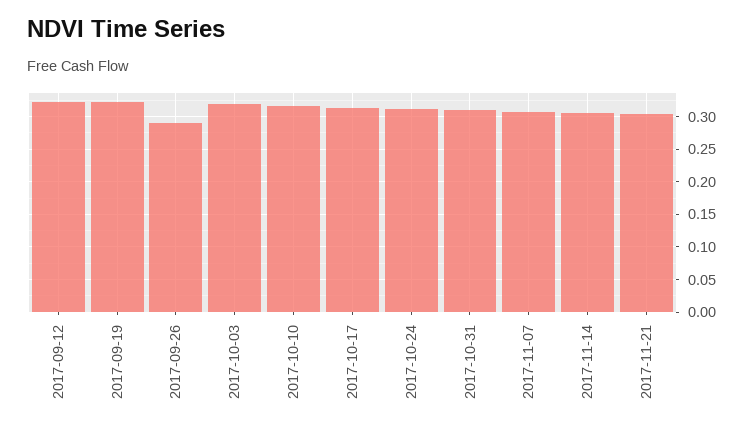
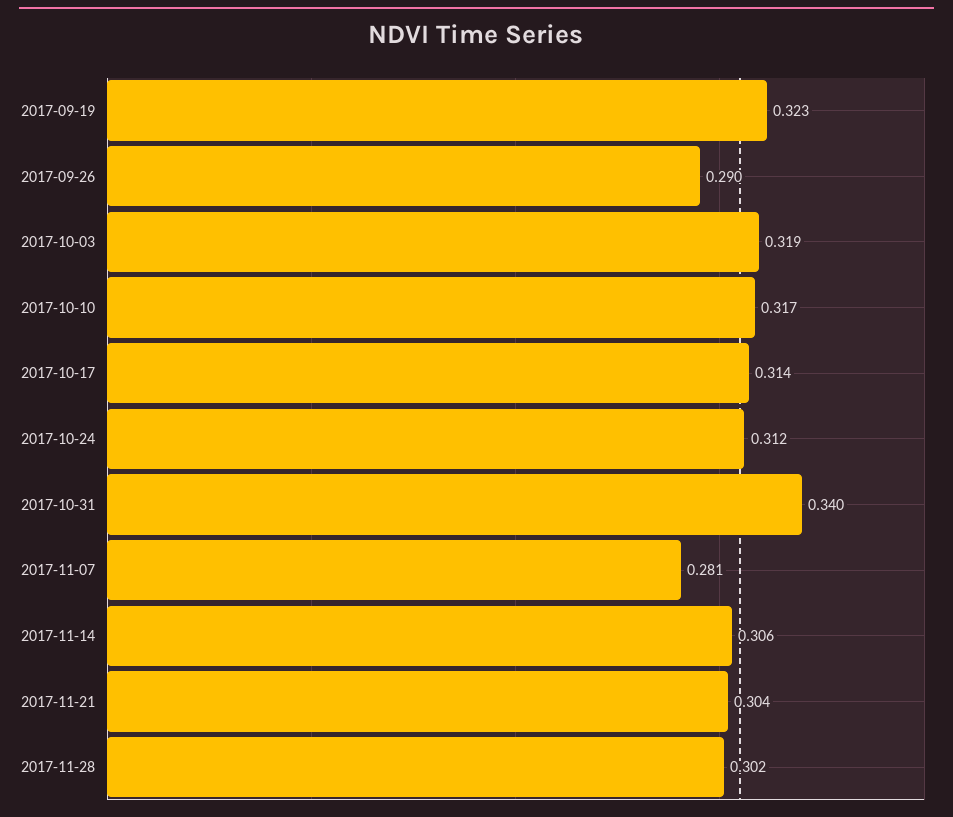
2017-09-12: 0.32 -> none
2017-10-31: 0.31 -> 0.34
2017-11-07: 0.31 -> 0.281
2017-11-28: none -> 0.302

